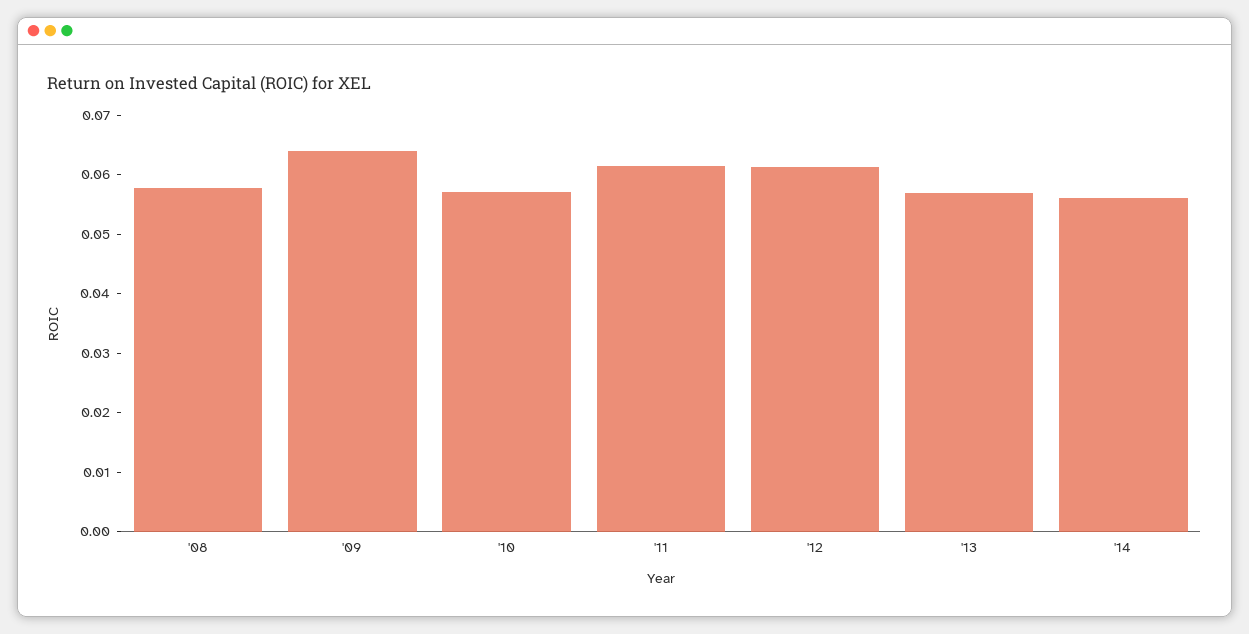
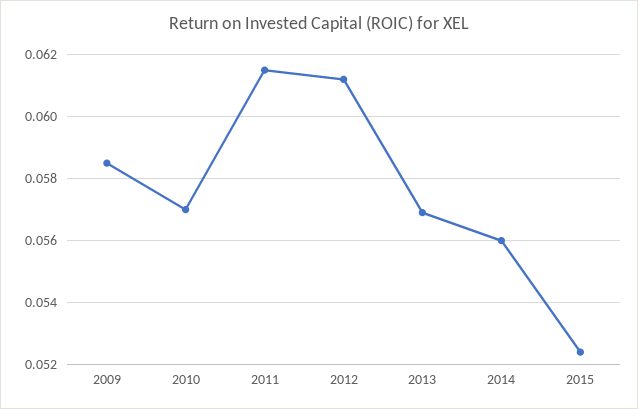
'08: 0.058 -> none
'09: 0.064 -> 0.0585
2015: none -> 0.0525

